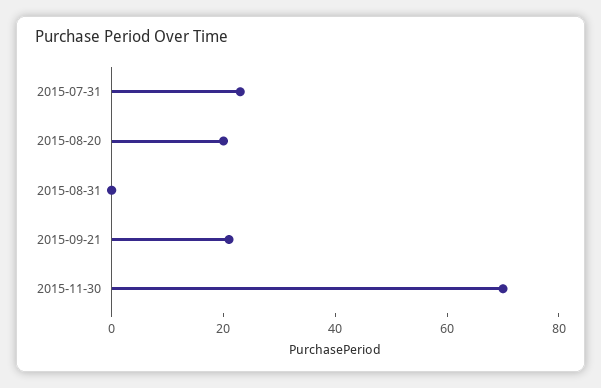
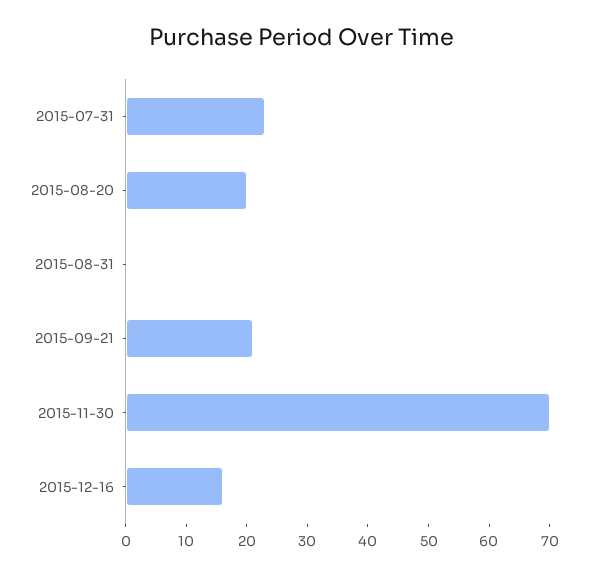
2015-12-16: none -> 15

